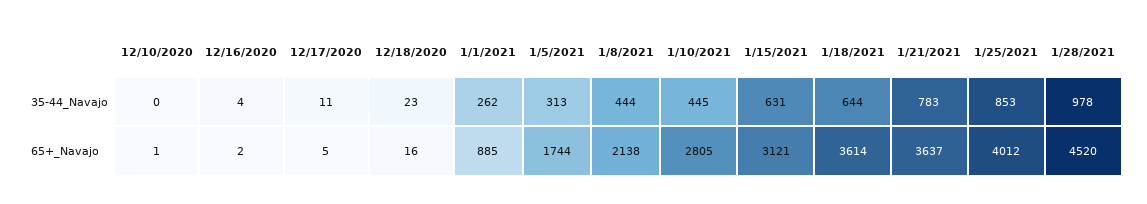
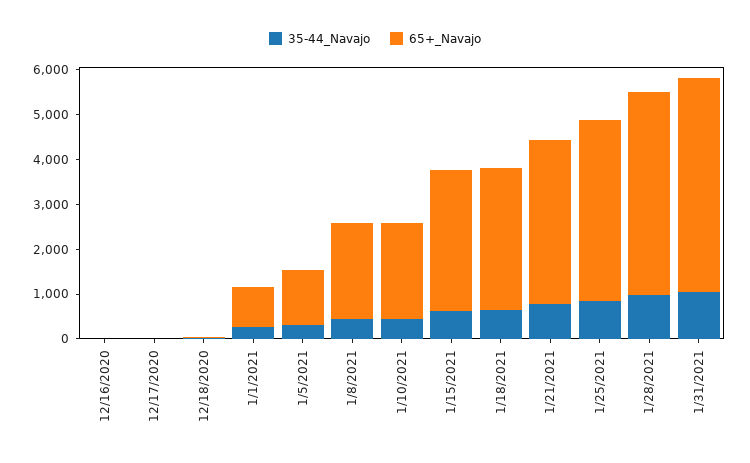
35-44_Navajo, 12/10/2020: 0 -> none
65+_Navajo, 12/10/2020: 1 -> none
65+_Navajo, 1/5/2021: 1744 -> 1200
65+_Navajo, 1/10/2021: 2805 -> 2200
65+_Navajo, 1/18/2021: 3614 -> 3200
35-44_Navajo, 1/31/2021: none -> 1000
65+_Navajo, 1/31/2021: none -> 4800

